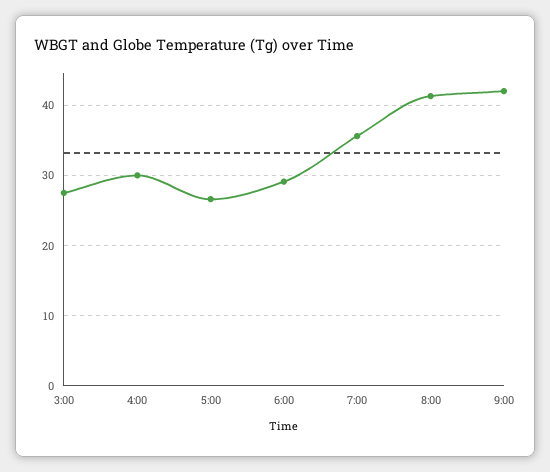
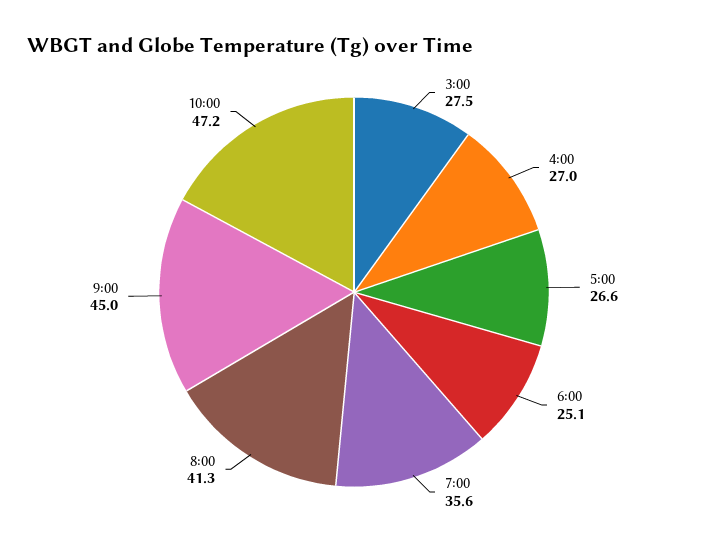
4:00: 30 -> 27
6:00: 29 -> 25.1
9:00: 42 -> 45
10:00: none -> 47.2

